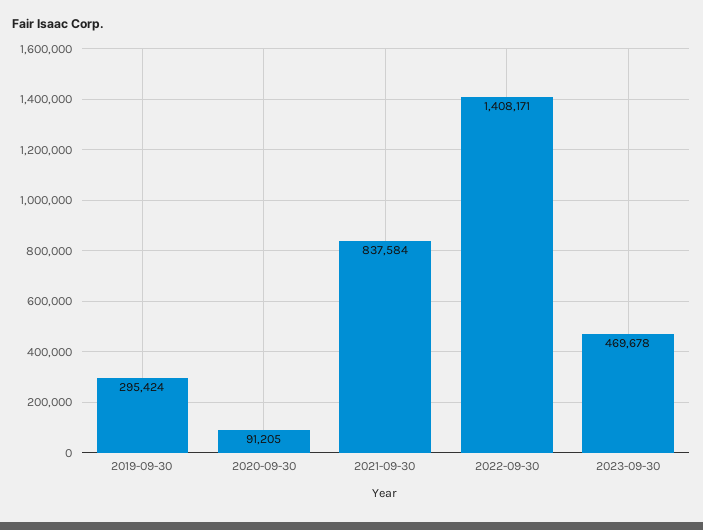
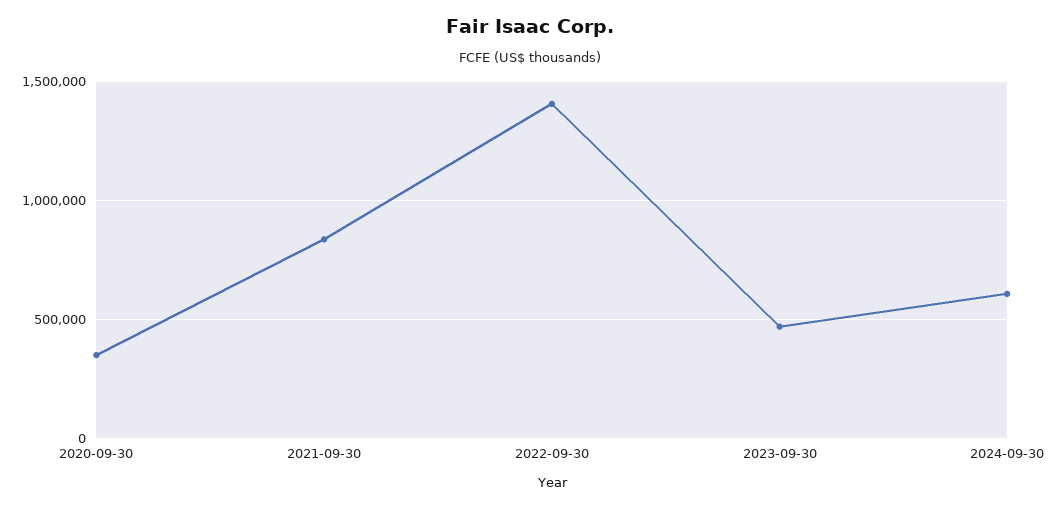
2019-09-30: 295424 -> none
2020-09-30: 91205 -> 350000
2024-09-30: none -> 600000

